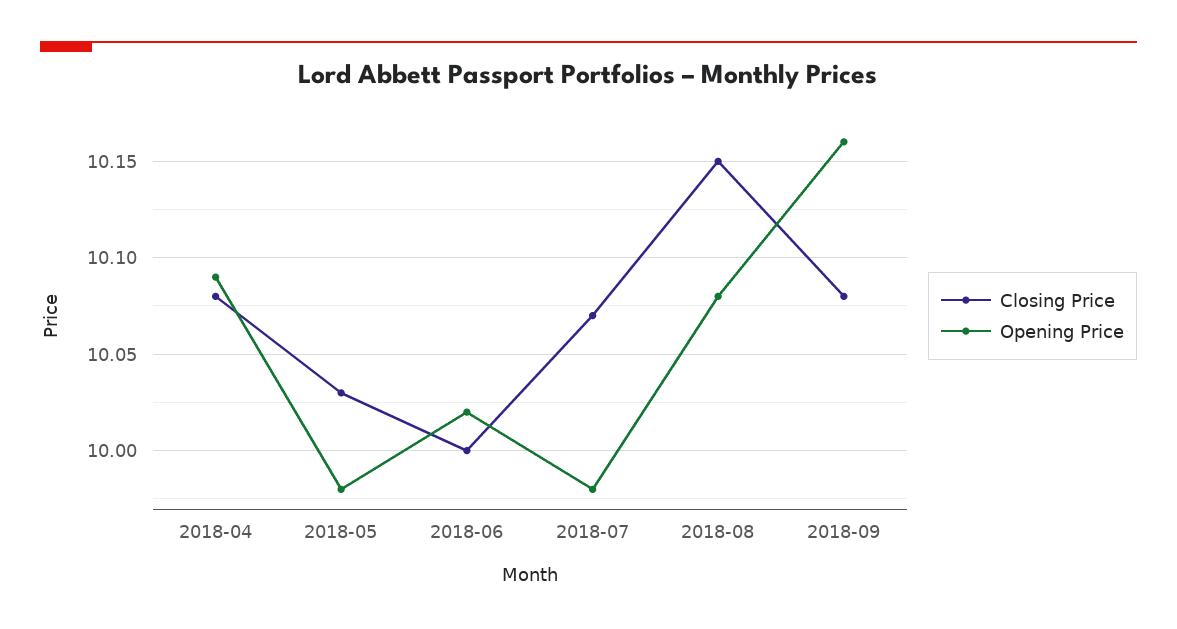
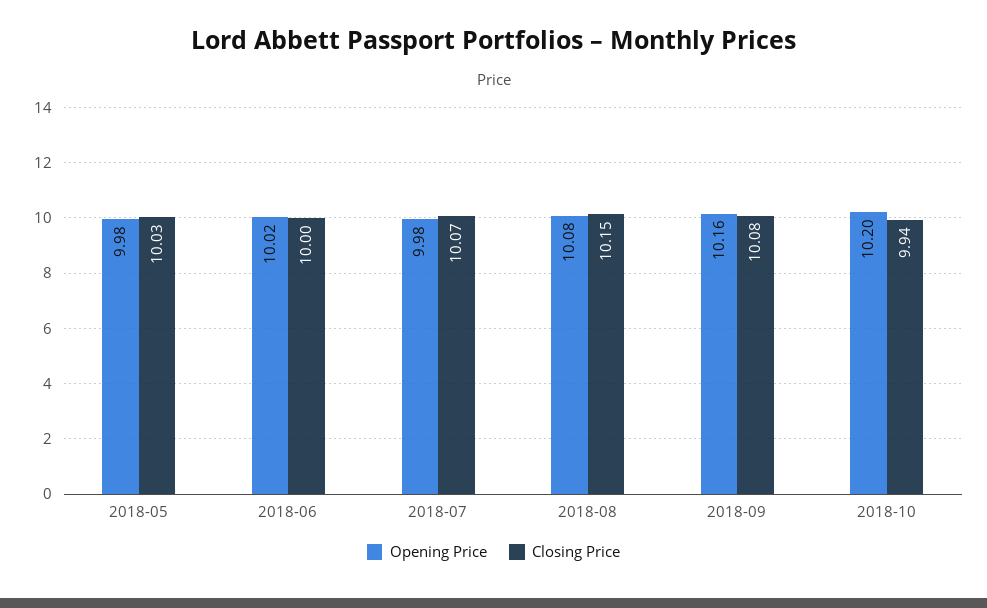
Closing Price, 2018-04: 10.08 -> none
Opening Price, 2018-04: 10.09 -> none
Opening Price, 2018-10: none -> 10.2
Closing Price, 2018-10: none -> 9.94

